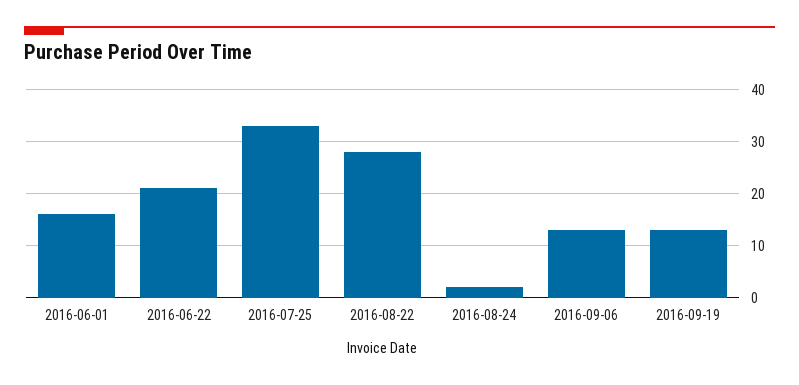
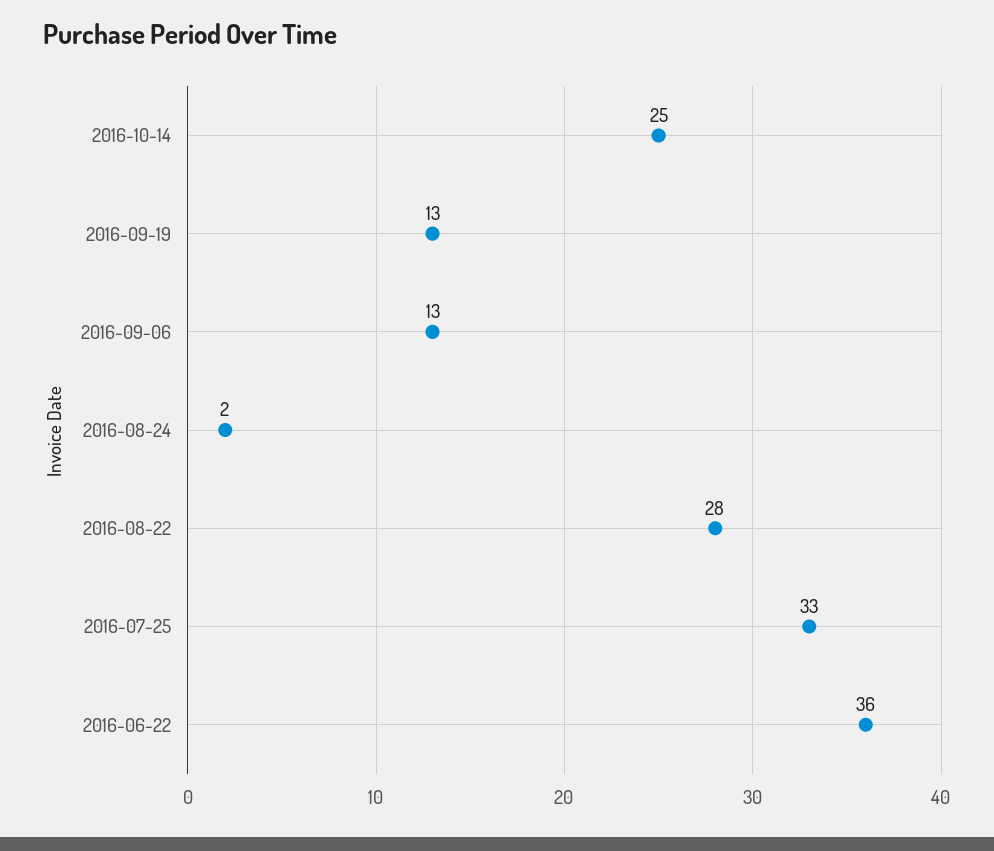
2016-06-01: 15 -> none
2016-06-22: 20 -> 36
2016-10-14: none -> 25

